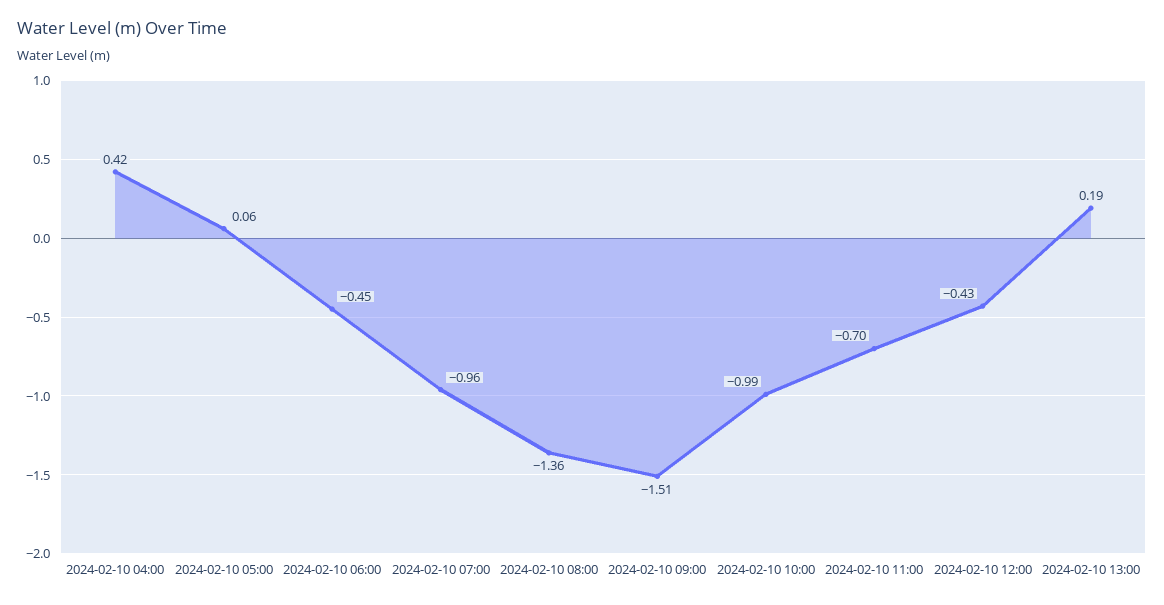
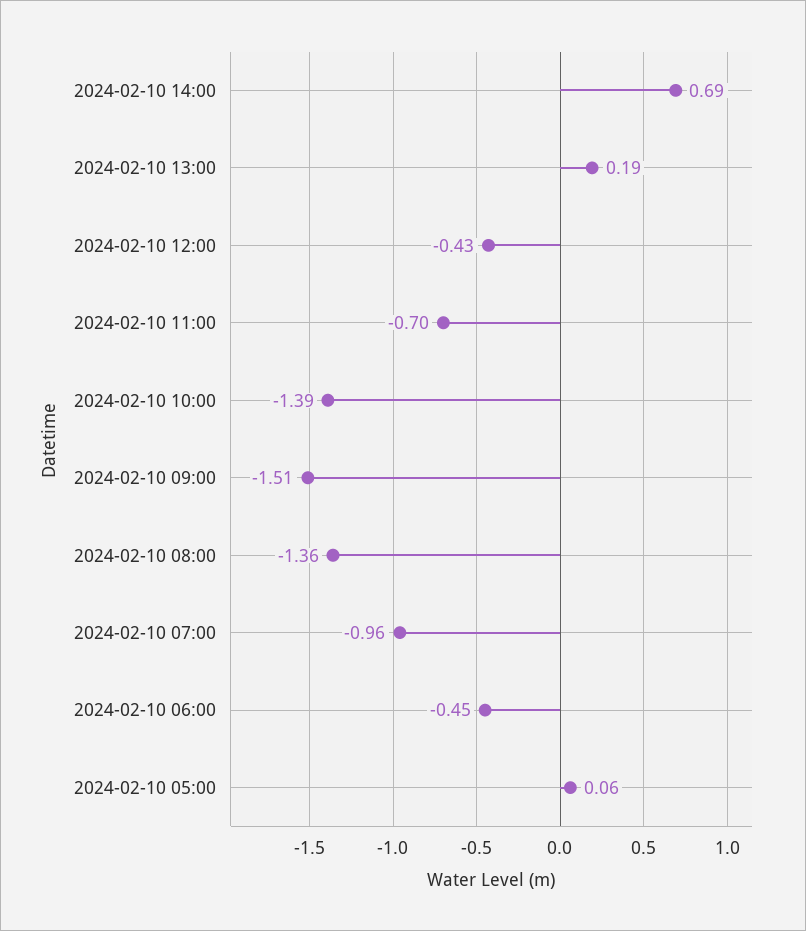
2024-02-10 04:00: 0.42 -> none
2024-02-10 10:00: -0.99 -> -1.39
2024-02-10 14:00: none -> 0.69

